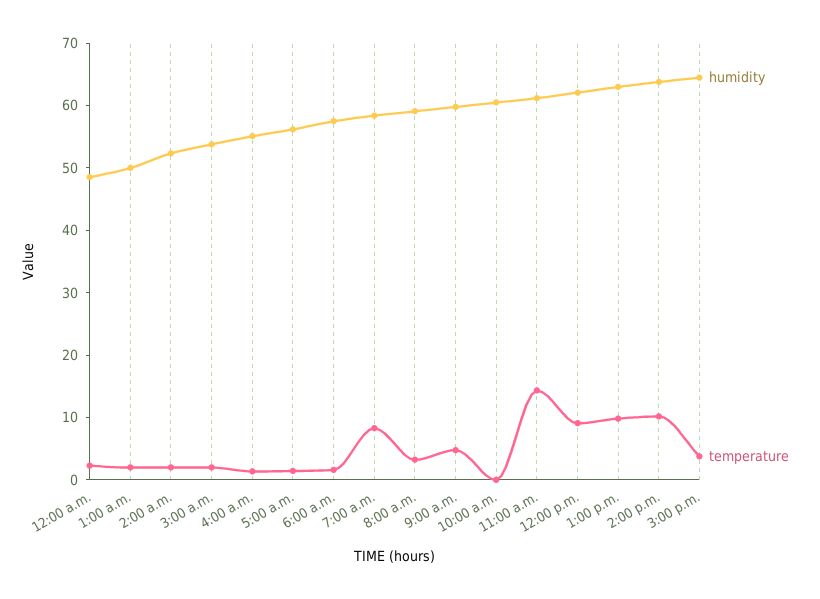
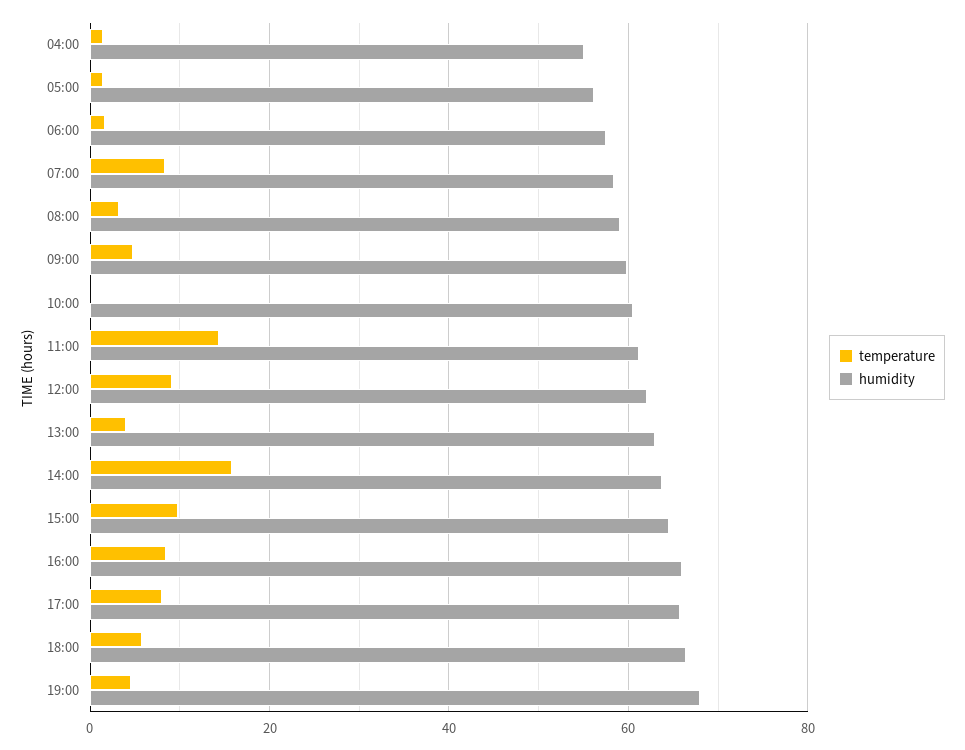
humidity, 12:00 a.m.: 48 -> none
temperature, 12:00 a.m.: 2 -> none
humidity, 1:00 a.m.: 50 -> none
temperature, 1:00 a.m.: 2 -> none
humidity, 2:00 a.m.: 52 -> none
temperature, 2:00 a.m.: 2 -> none
humidity, 3:00 a.m.: 54 -> none
temperature, 3:00 a.m.: 2 -> none
temperature, 1:00 p.m.: 10 -> 4
temperature, 2:00 p.m.: 10 -> 16
temperature, 3:00 p.m.: 4 -> 10
temperature, 16:00: none -> 8
humidity, 16:00: none -> 66
temperature, 17:00: none -> 8
humidity, 17:00: none -> 66
temperature, 18:00: none -> 6
humidity, 18:00: none -> 66
temperature, 19:00: none -> 4
humidity, 19:00: none -> 68

